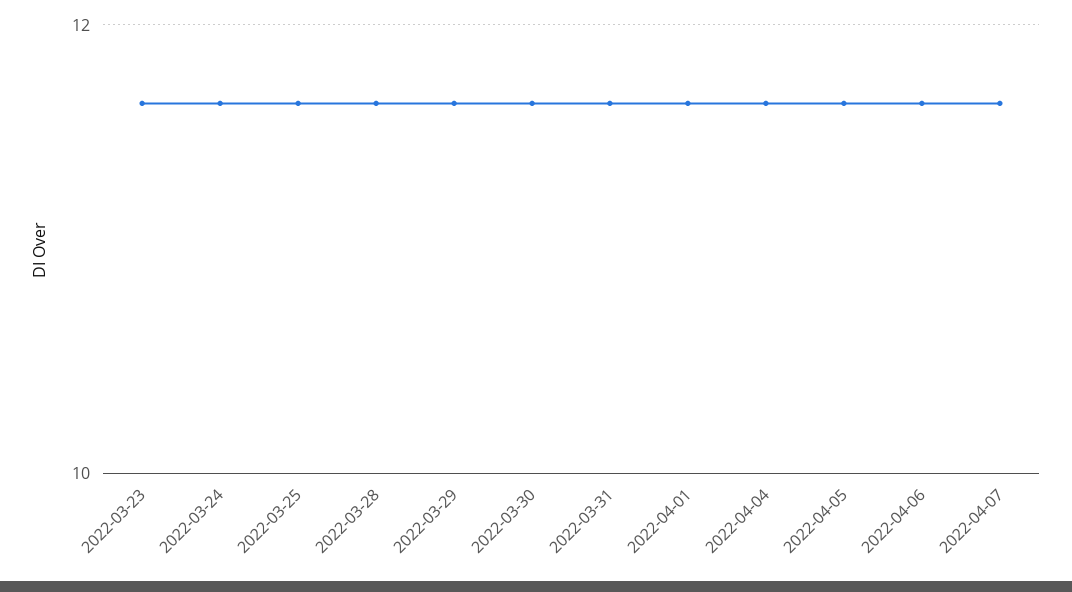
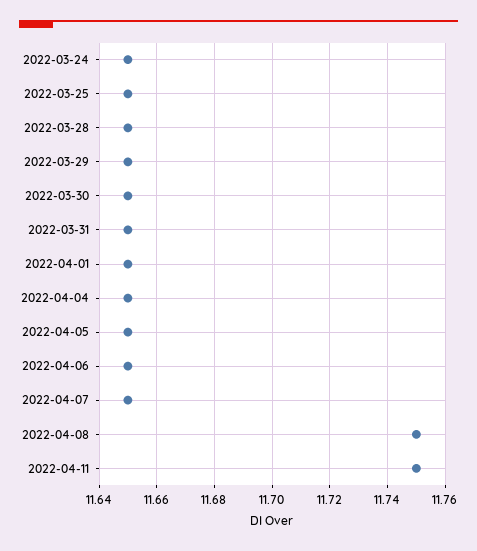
2022-03-23: 11.6 -> none
2022-04-08: none -> 11.75
2022-04-11: none -> 11.75

